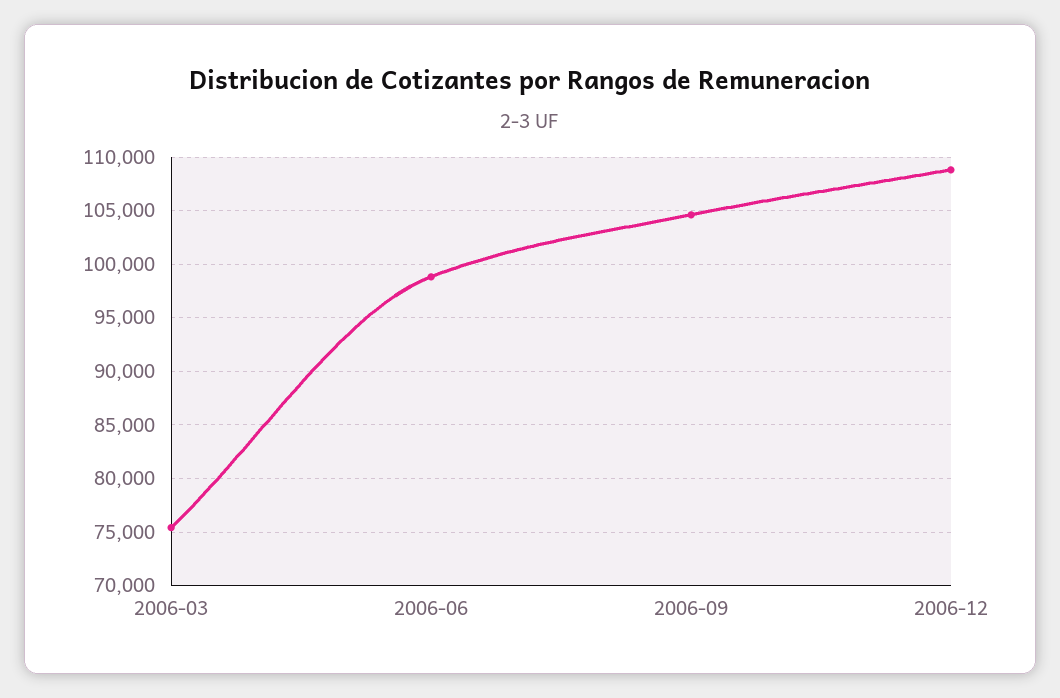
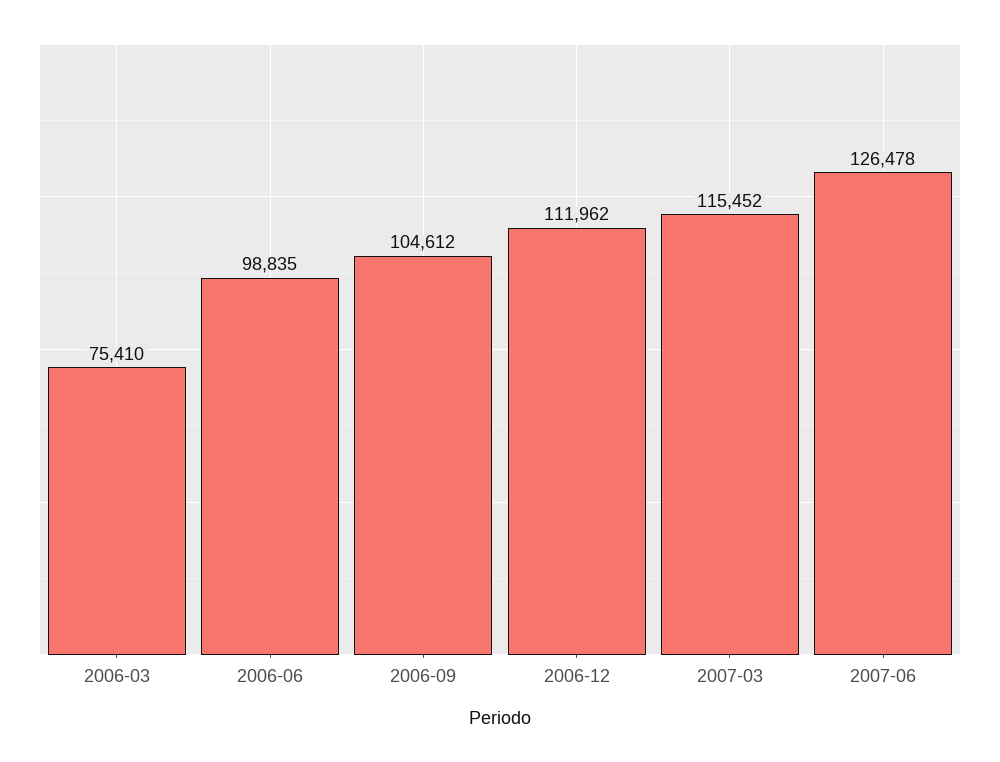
2006-12: 109000 -> 111962
2007-03: none -> 115452
2007-06: none -> 126478

